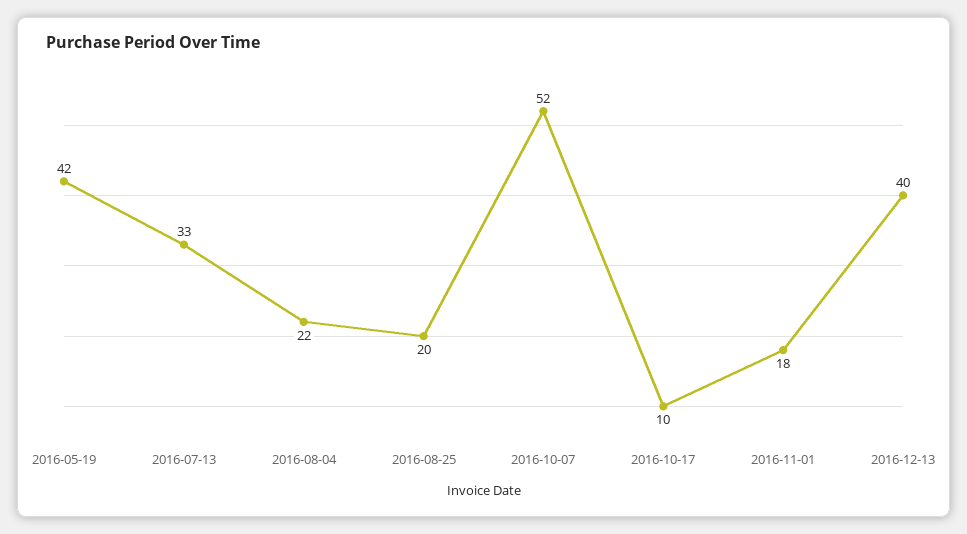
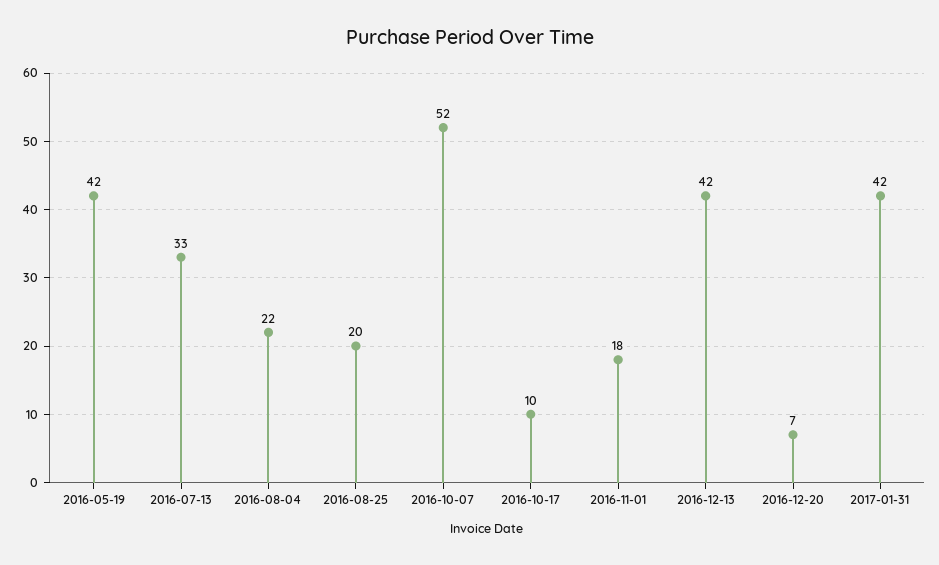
2016-12-13: 40 -> 42
2016-12-20: none -> 7
2017-01-31: none -> 42

